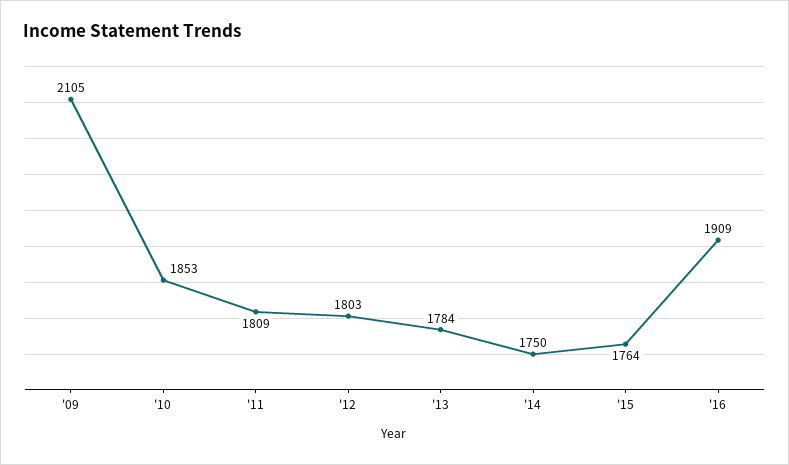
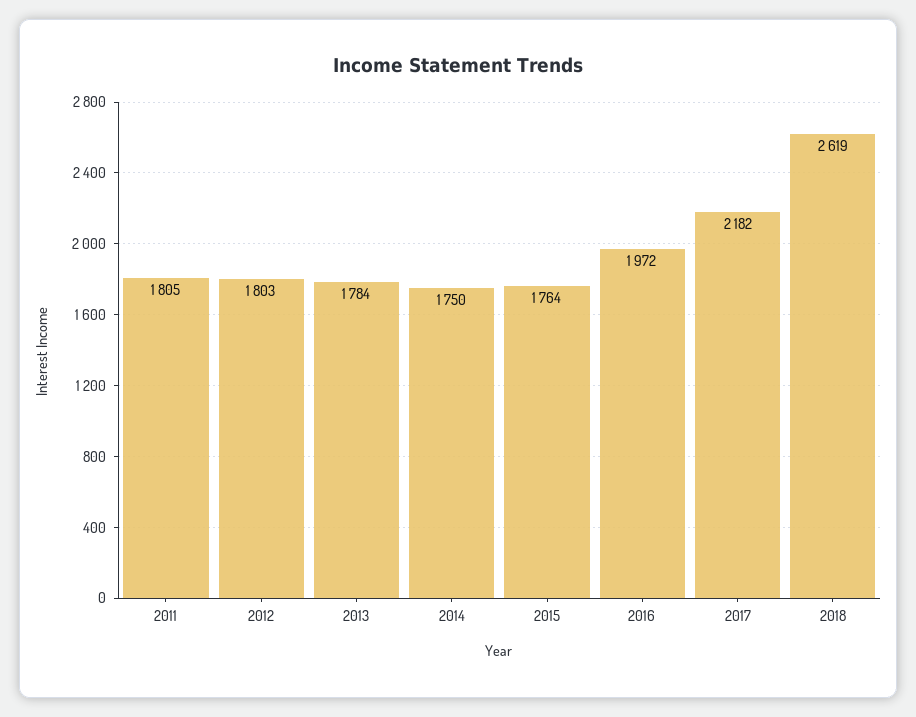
'09: 2105 -> none
'10: 1853 -> none
'11: 1809 -> 1805
'16: 1909 -> 1972
2017: none -> 2182
2018: none -> 2619

